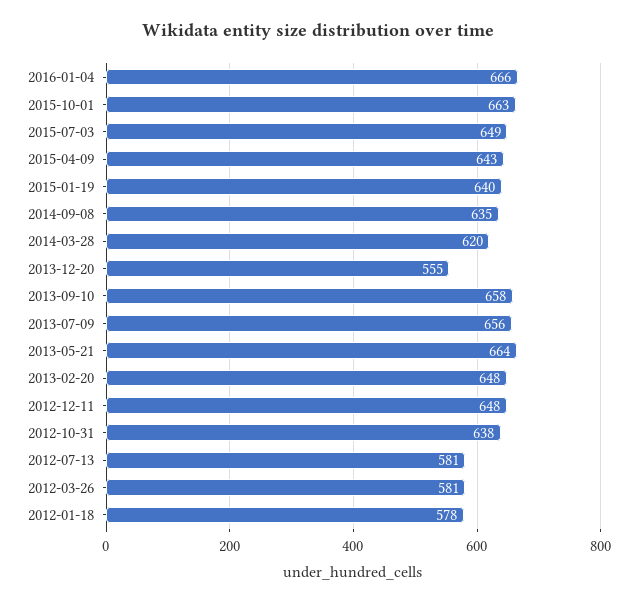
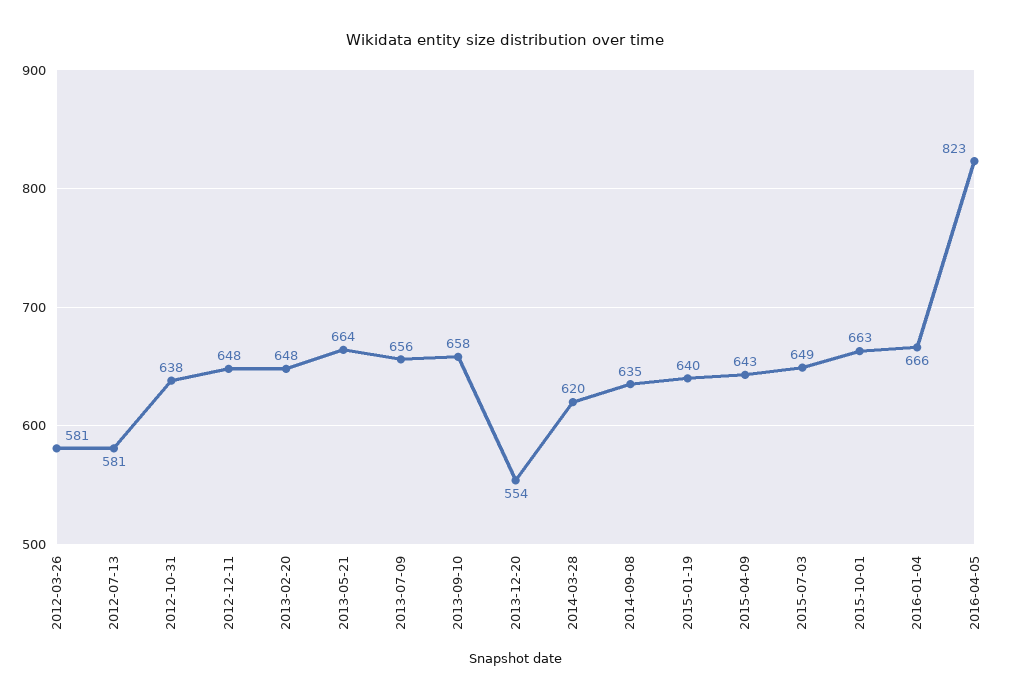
2013-12-20: 555 -> 554
2012-01-18: 578 -> none
2016-04-05: none -> 823

